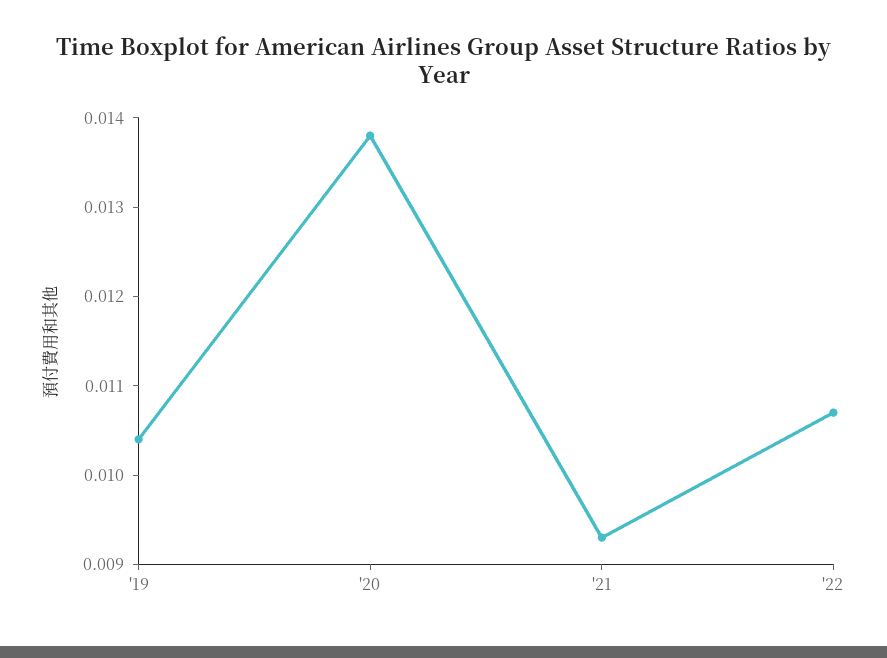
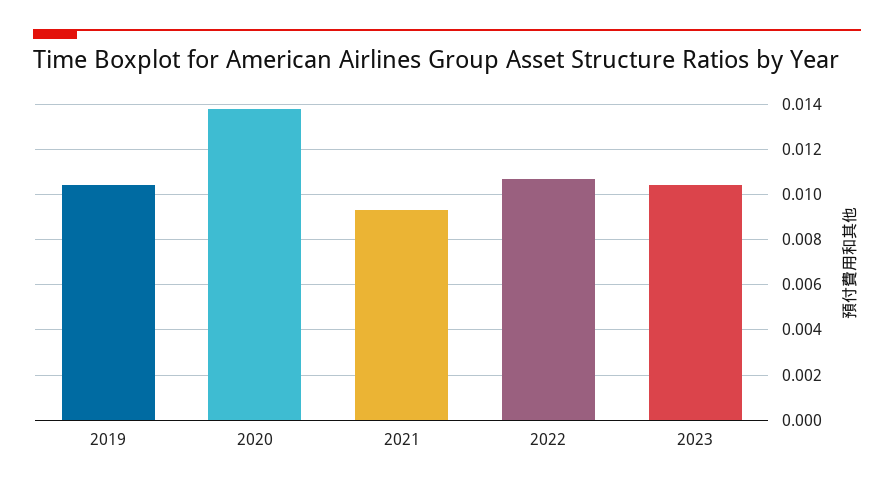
2023: none -> 0.0105

